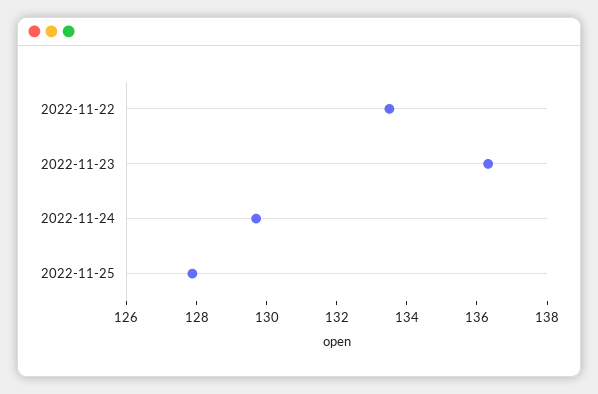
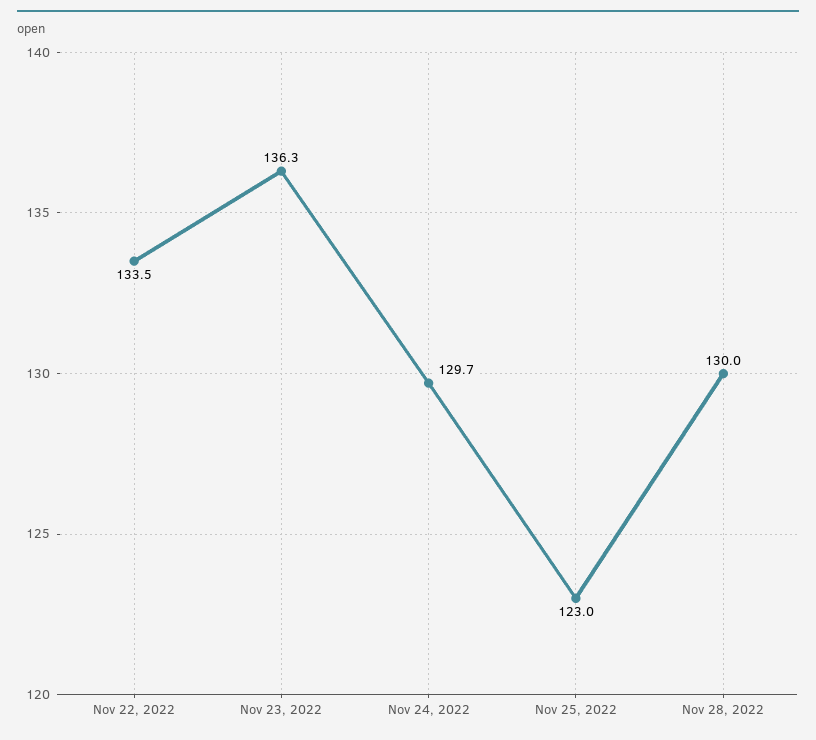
2022-11-25: 128 -> 123
Nov 28, 2022: none -> 130

